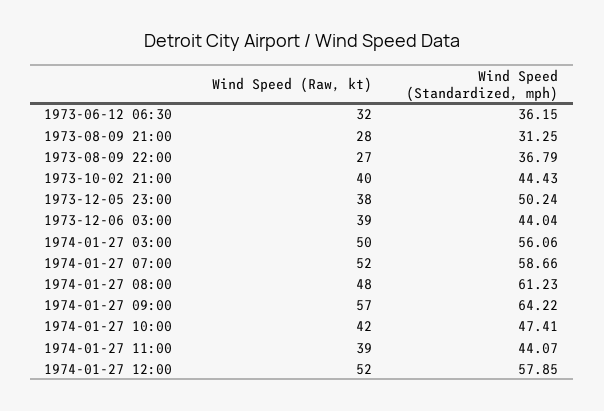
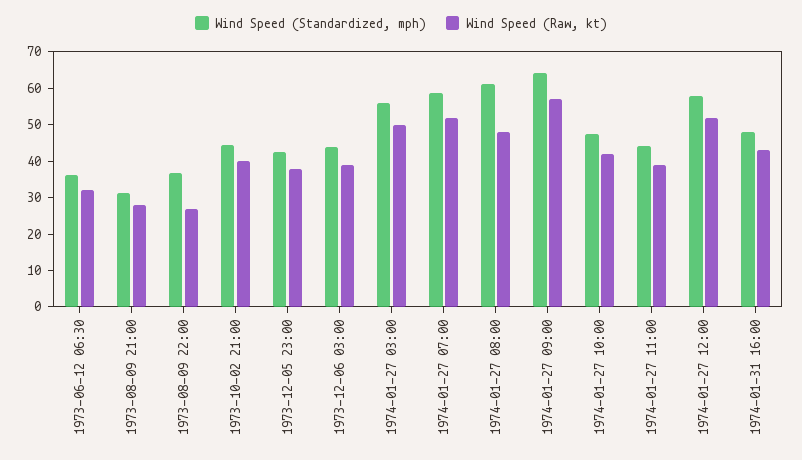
Wind Speed (Standardized, mph), 1973-12-05 23:00: 50.24 -> 42.5
Wind Speed (Standardized, mph), 1974-01-31 16:00: none -> 47.5
Wind Speed (Raw, kt), 1974-01-31 16:00: none -> 42.5

